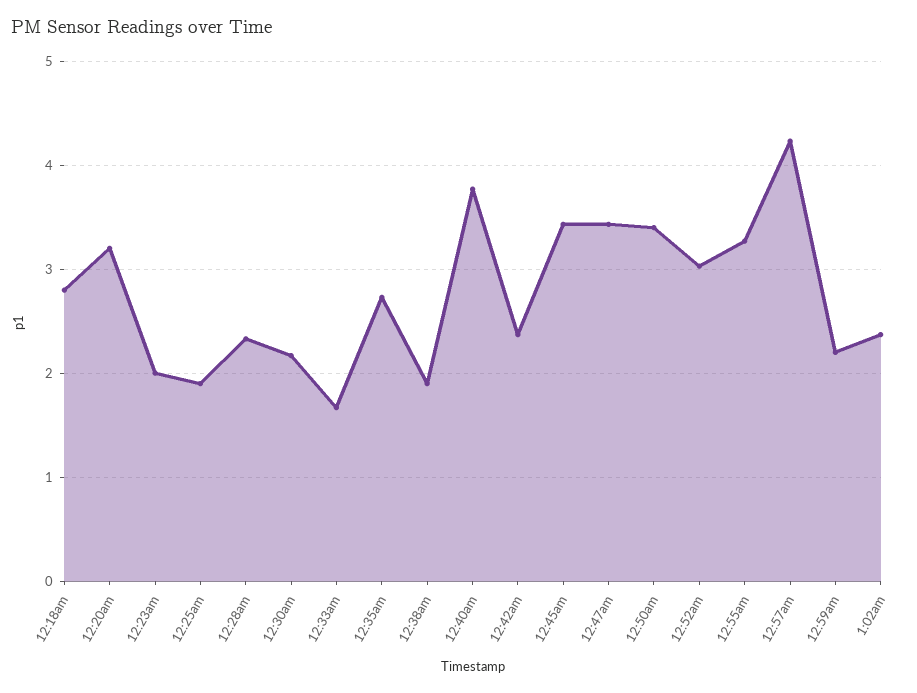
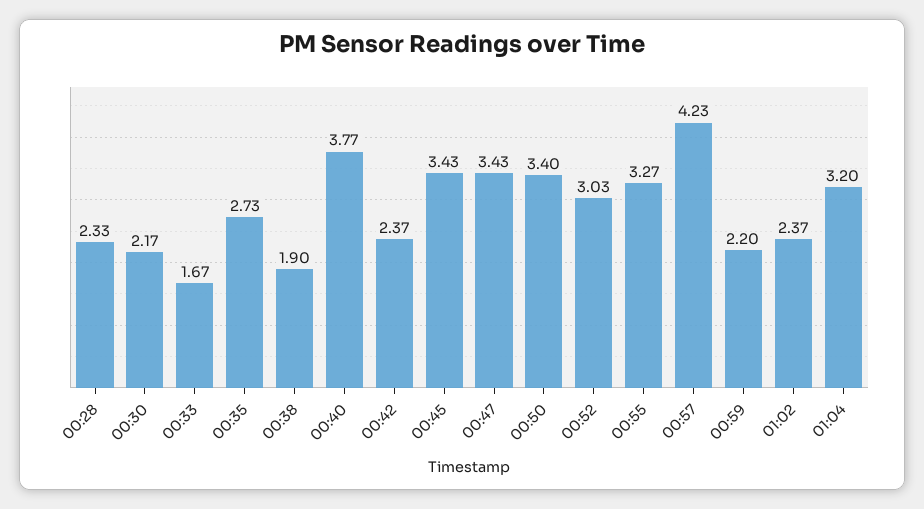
12:18am: 2.8 -> none
12:20am: 3.2 -> none
12:23am: 2 -> none
12:25am: 1.9 -> none
01:04: none -> 3.2

